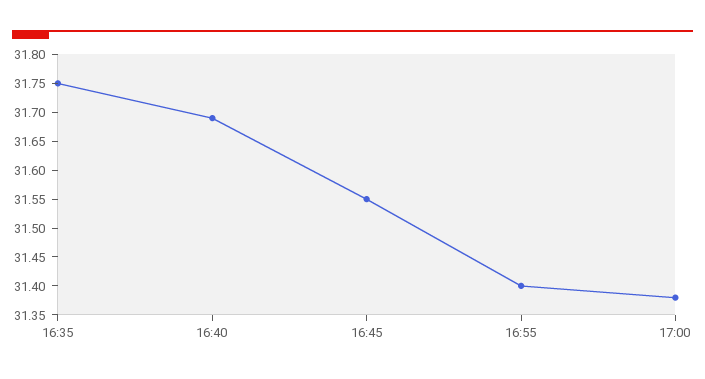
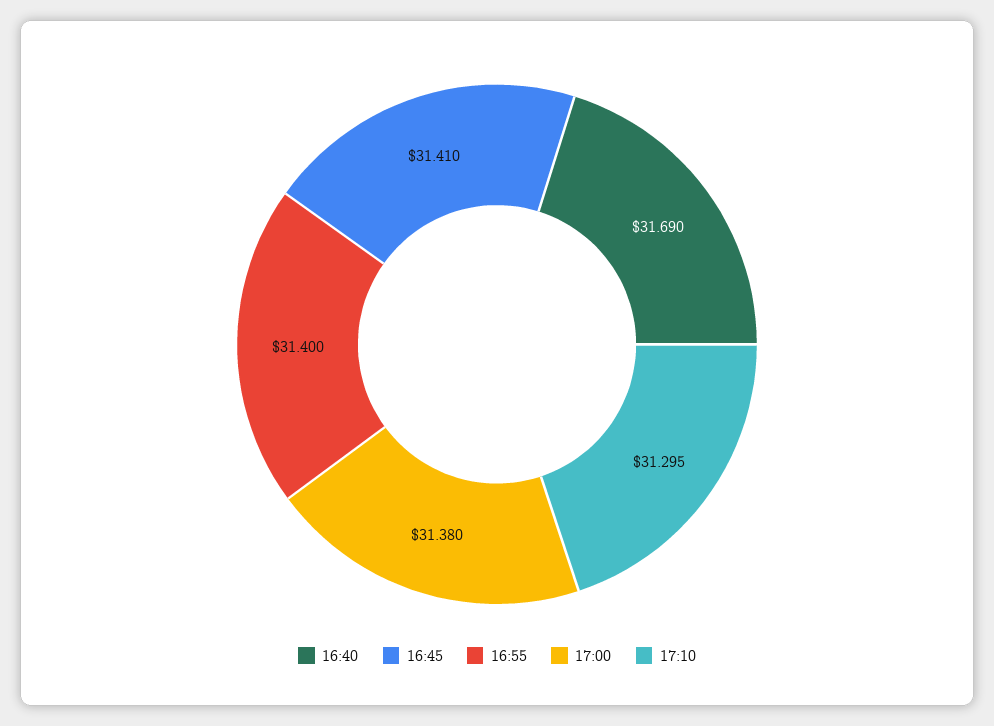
16:35: 31.75 -> none
16:45: 31.55 -> 31.41
17:10: none -> 31.295

